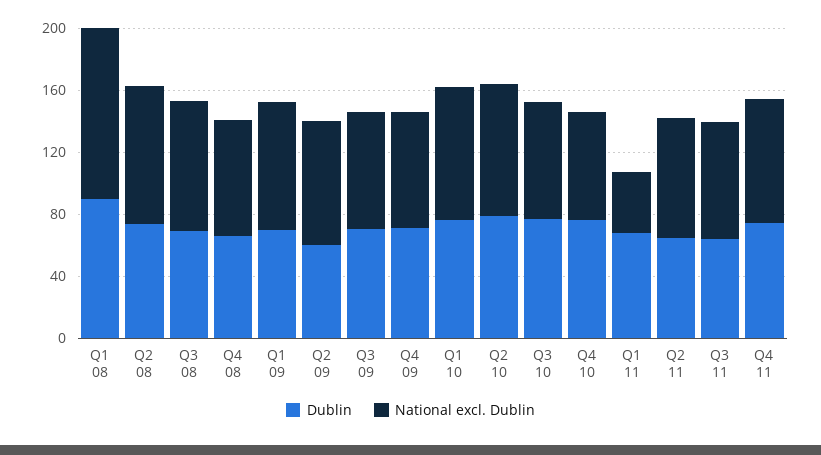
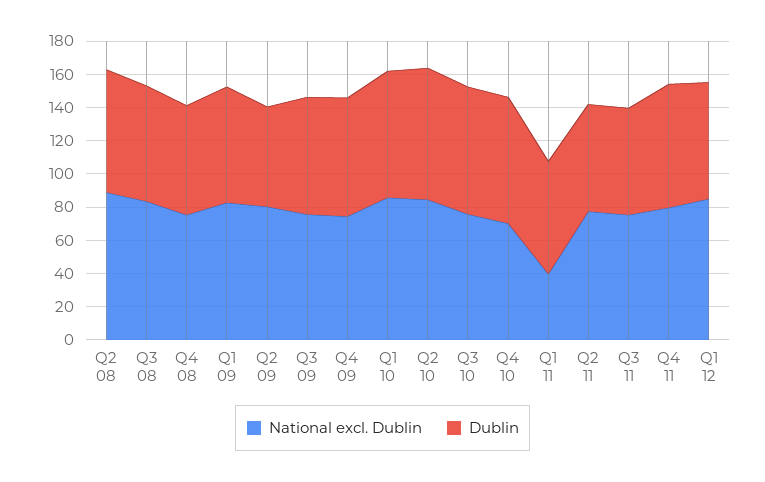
Dublin, Q1 08: 90 -> none
National excl. Dublin, Q1 08: 110 -> none
National excl. Dublin, Q1 12: none -> 85
Dublin, Q1 12: none -> 70

